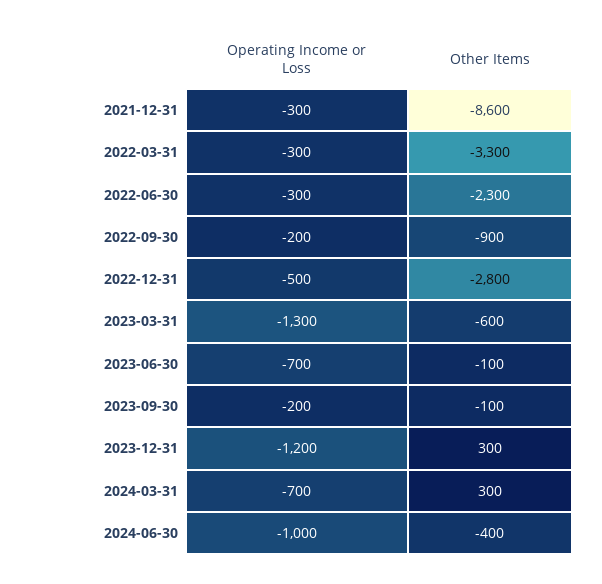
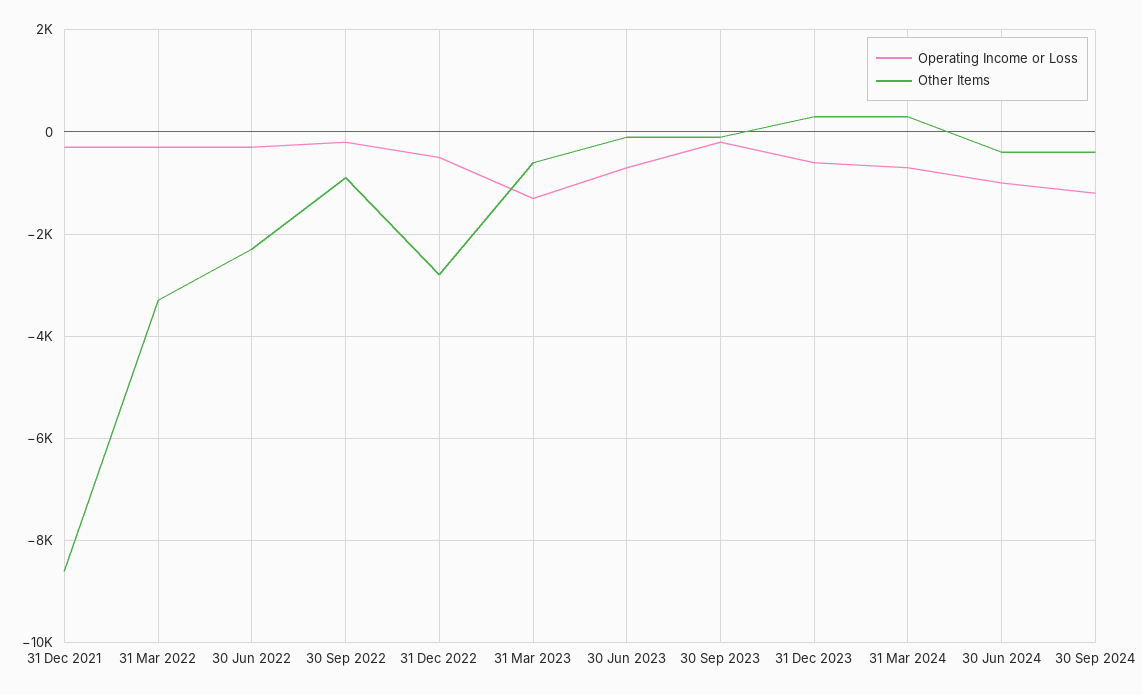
Operating Income or Loss, 2023-12-31: -1200 -> -600
Operating Income or Loss, 30 Sep 2024: none -> -1200
Other Items, 30 Sep 2024: none -> -400

